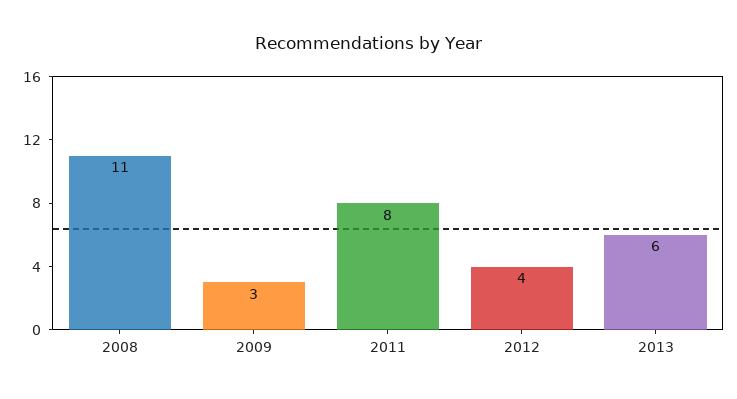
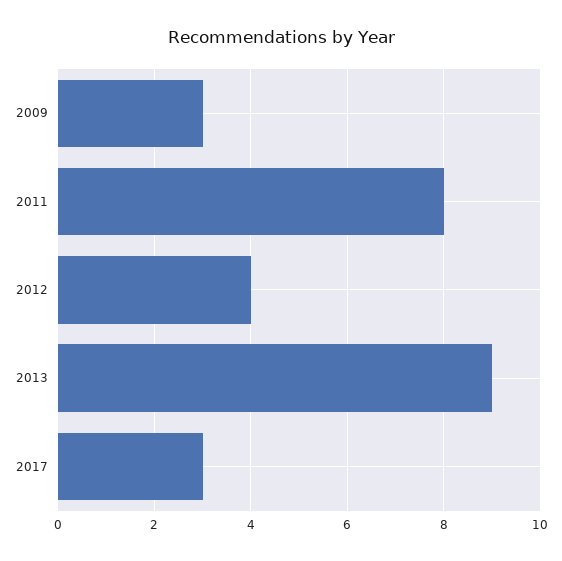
2008: 11 -> none
2013: 6 -> 9
2017: none -> 3

